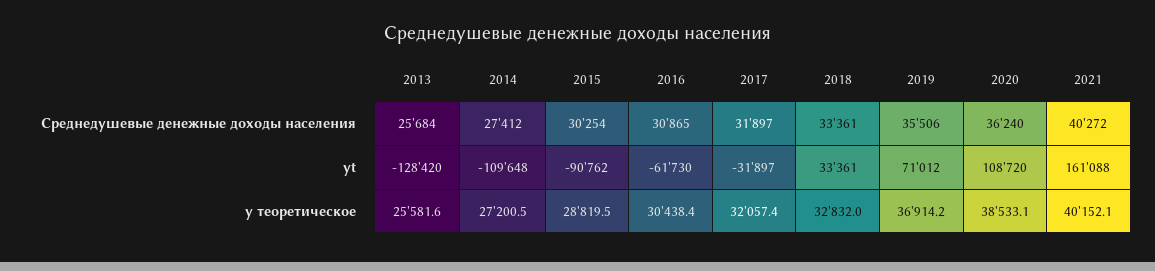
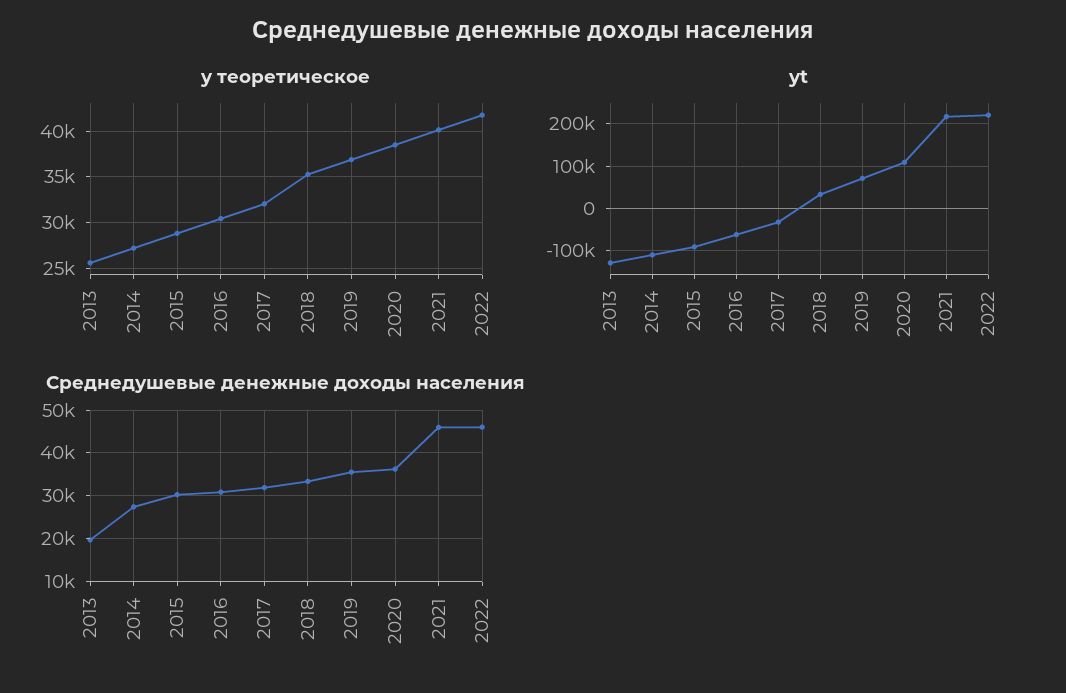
Среднедушевые денежные доходы населения, 2013: 25684 -> 20000
Среднедушевые денежные доходы населения, 2021: 40272 -> 46000
yt, 2021: 161088 -> 220000
y теоретическое, 2018: 32832 -> 35000
y теоретическое, 2022: none -> 42000
yt, 2022: none -> 220000
Среднедушевые денежные доходы населения, 2022: none -> 46000

